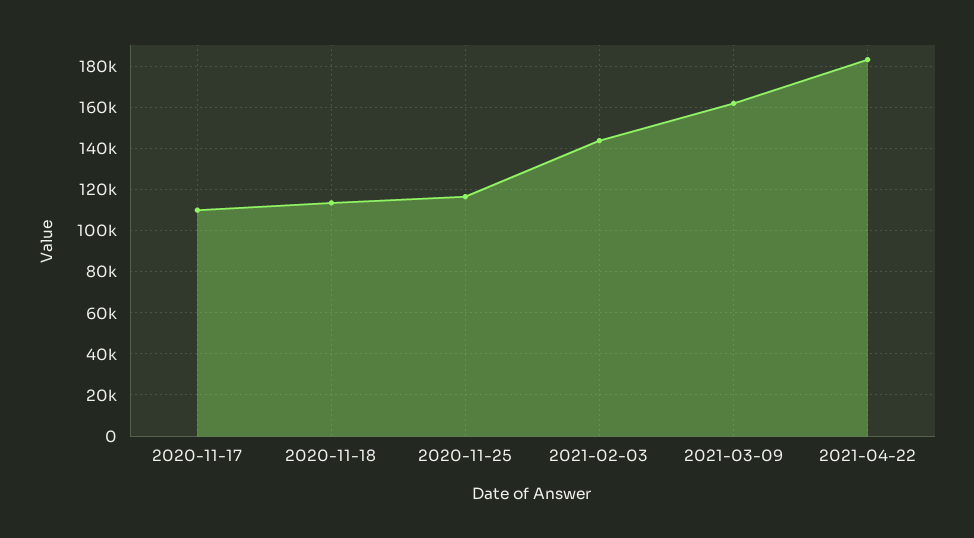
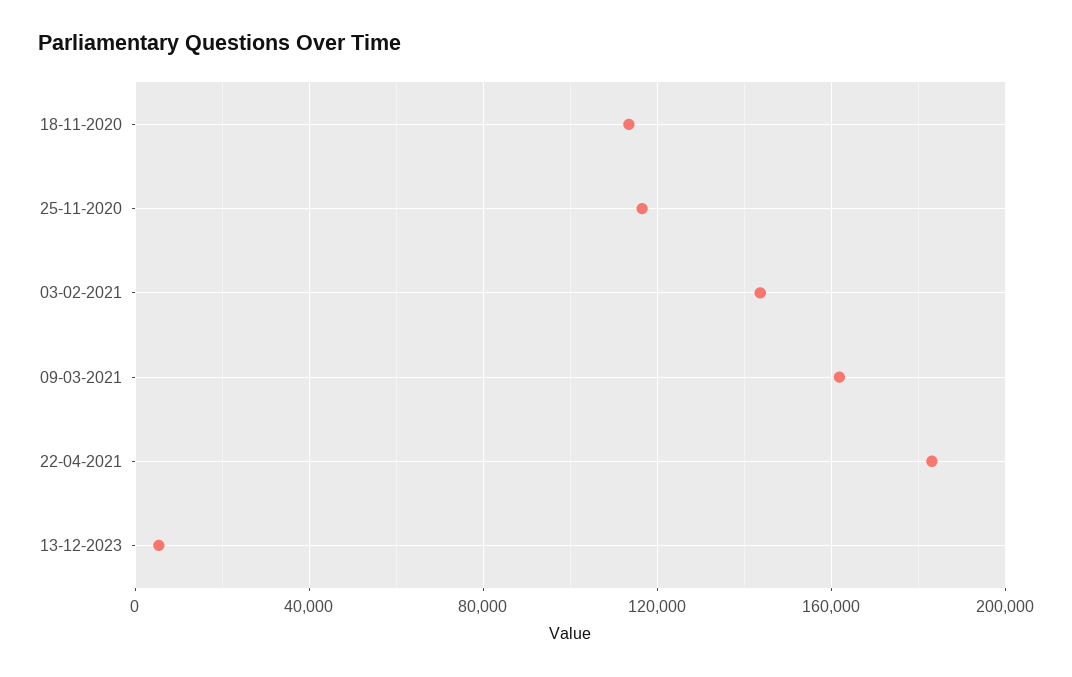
2020-11-17: 110000 -> none
13-12-2023: none -> 5000

